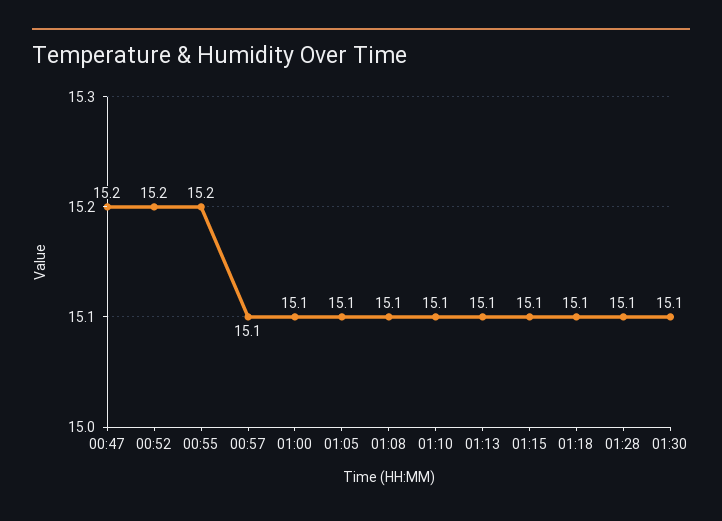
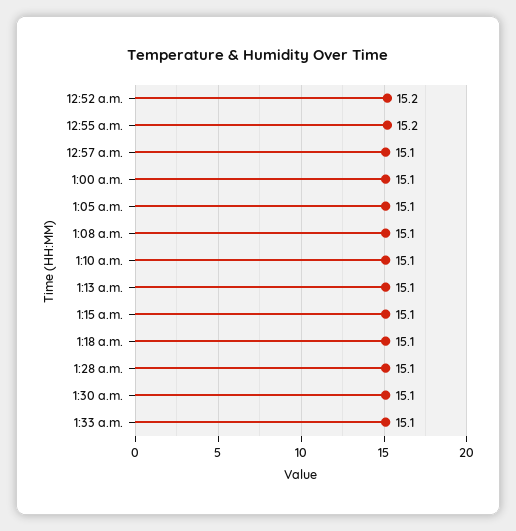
00:47: 15.2 -> none
1:33 a.m.: none -> 15.1

